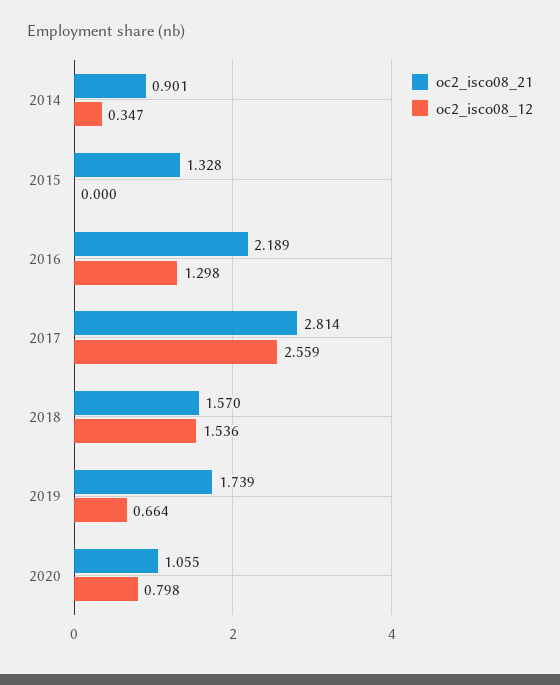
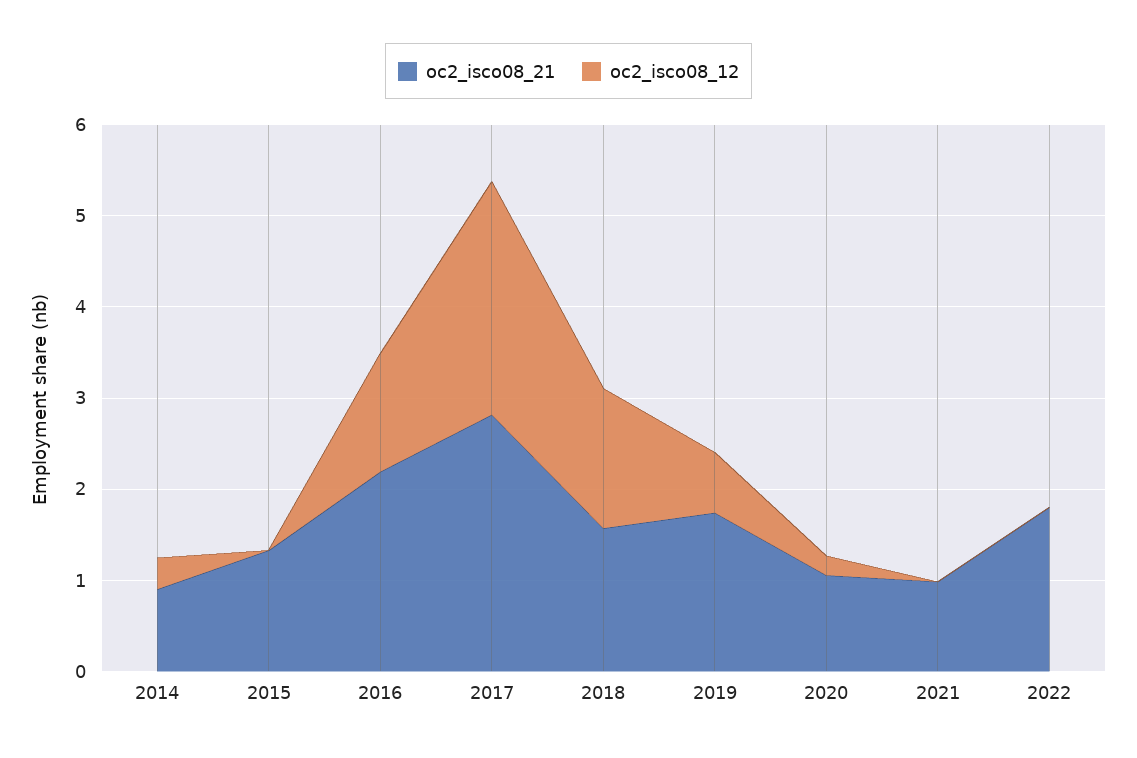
oc2_isco08_12, 2020: 0.798 -> 0.2
oc2_isco08_21, 2021: none -> 1
oc2_isco08_12, 2021: none -> 0
oc2_isco08_21, 2022: none -> 1.8
oc2_isco08_12, 2022: none -> 0

